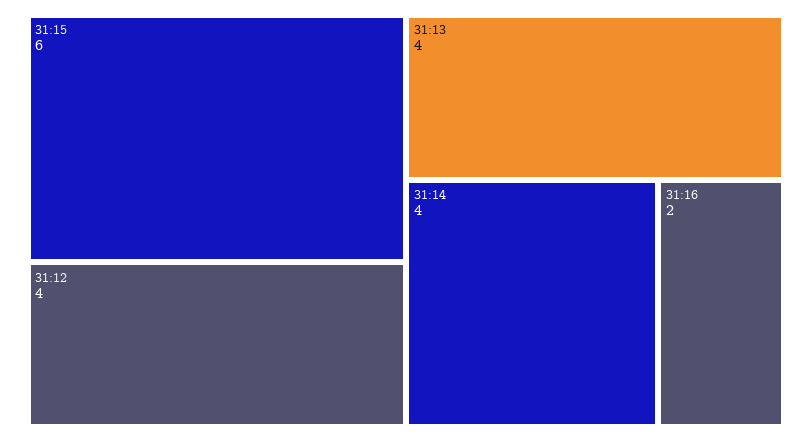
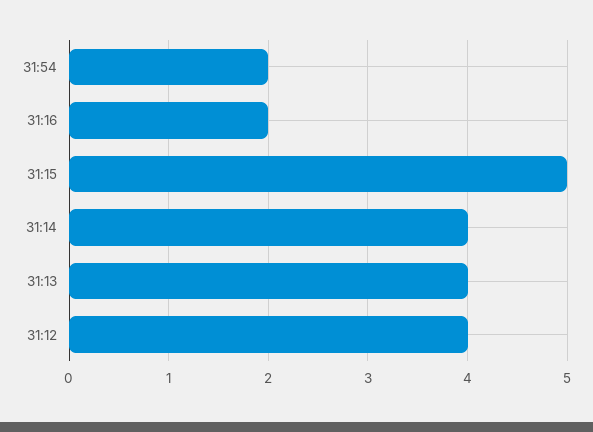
31:15: 6 -> 5
31:54: none -> 2

